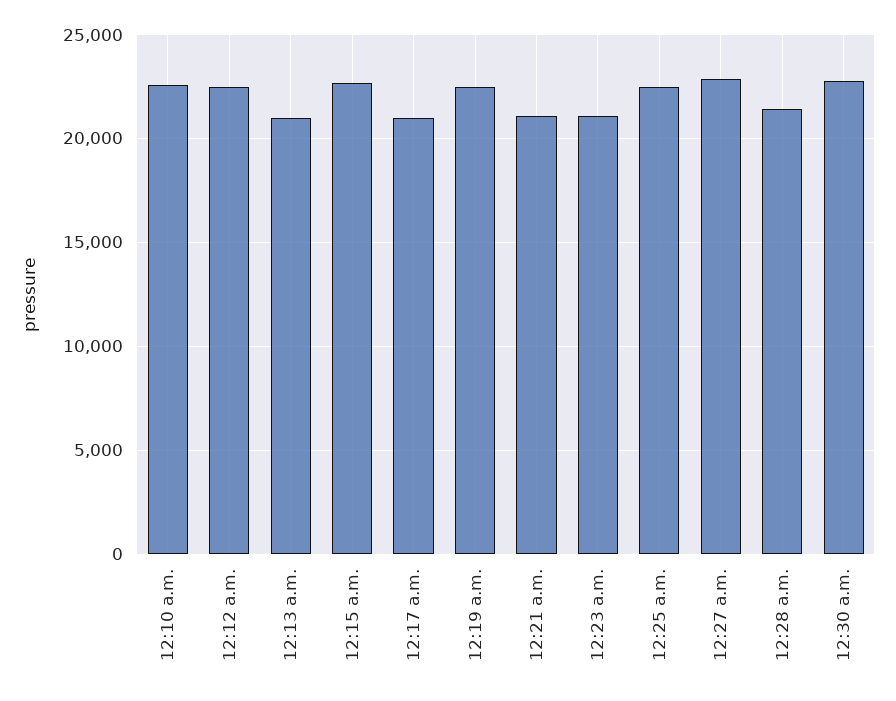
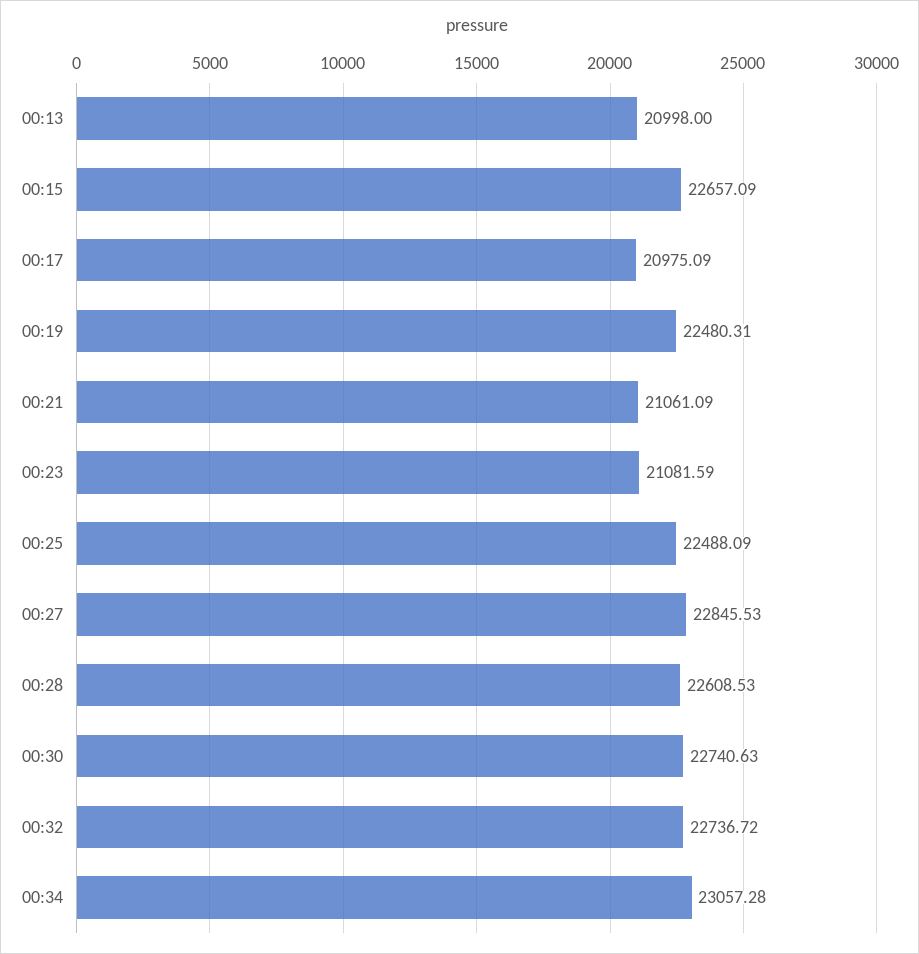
12:10 a.m.: 22500 -> none
12:12 a.m.: 22500 -> none
12:28 a.m.: 21500 -> 22608.53
00:32: none -> 22736.72
00:34: none -> 23057.28

